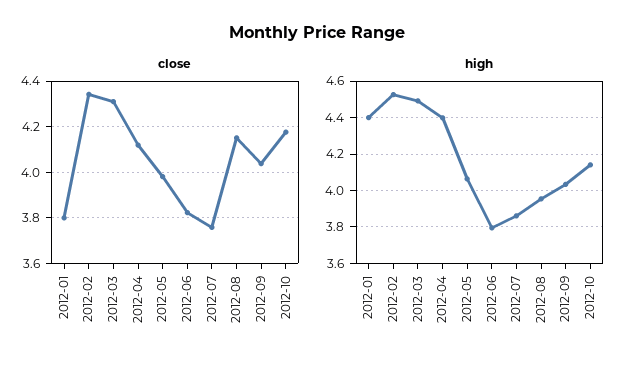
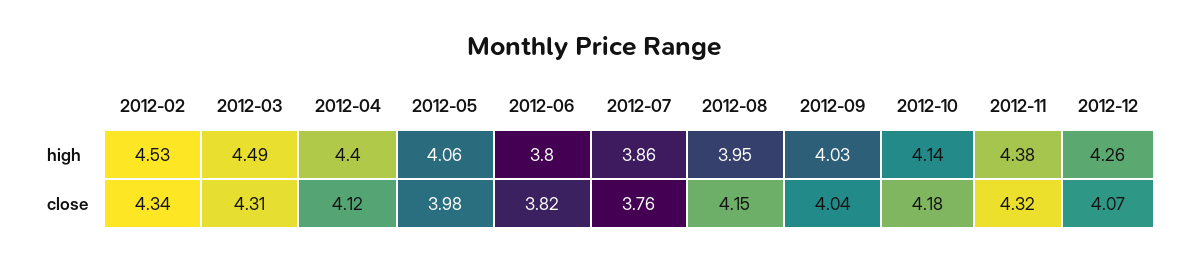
close, 2012-01: 3.8 -> none
high, 2012-01: 4.4 -> none
high, 2012-11: none -> 4.38
high, 2012-12: none -> 4.26
close, 2012-11: none -> 4.32
close, 2012-12: none -> 4.07

